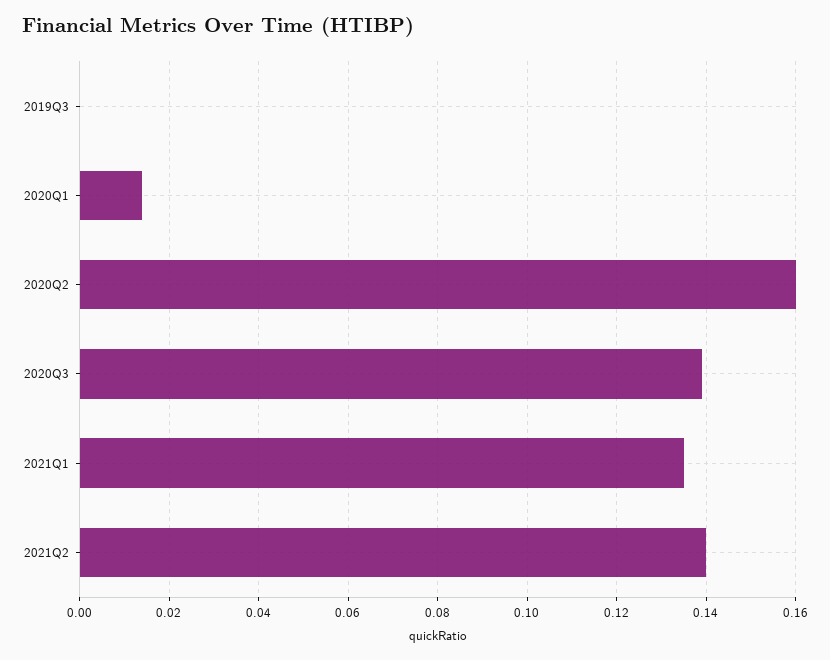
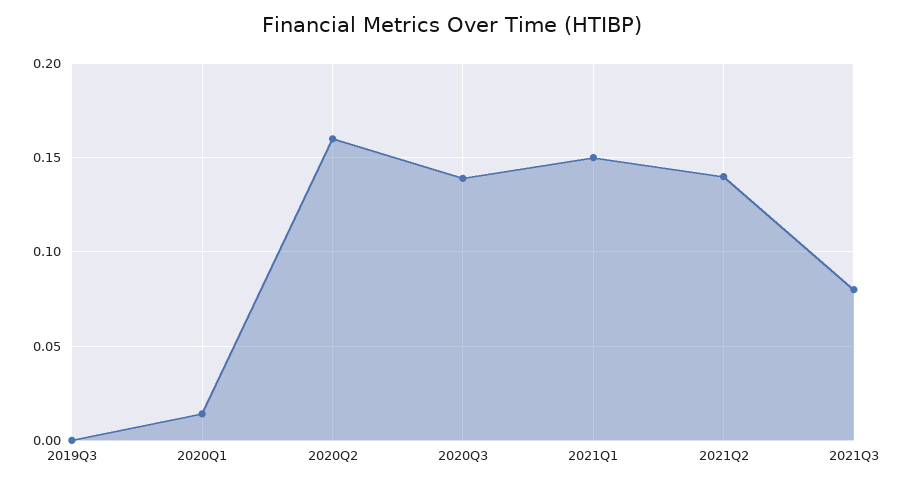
2021Q1: 0.135 -> 0.15
2021Q3: none -> 0.08

